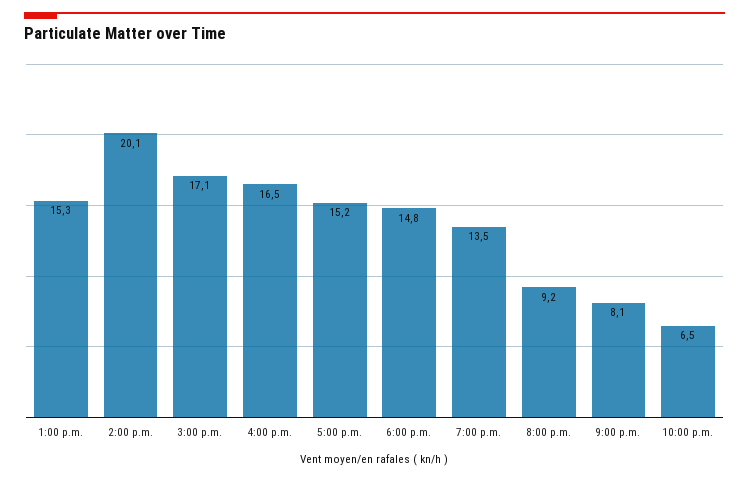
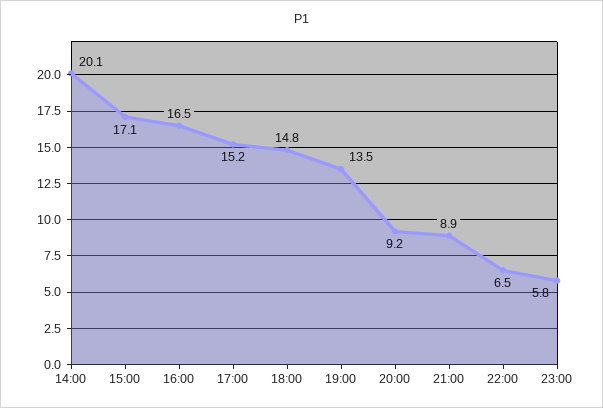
1:00 p.m.: 15.3 -> none
9:00 p.m.: 8.1 -> 8.9
23:00: none -> 5.8

